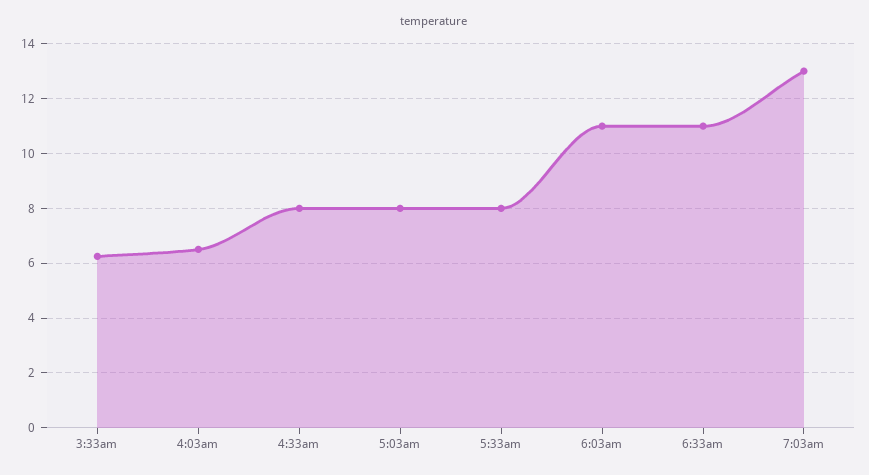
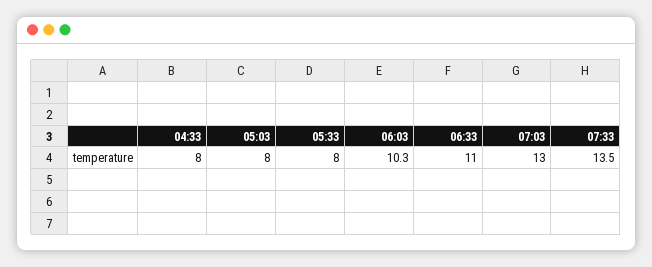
3:33am: 6.25 -> none
4:03am: 6.5 -> none
6:03am: 11 -> 10.3
07:33: none -> 13.5

